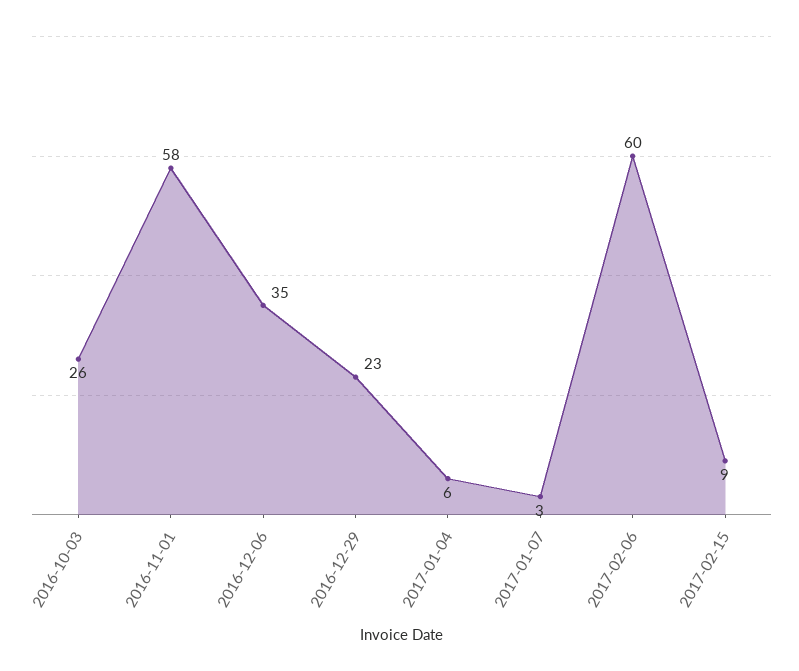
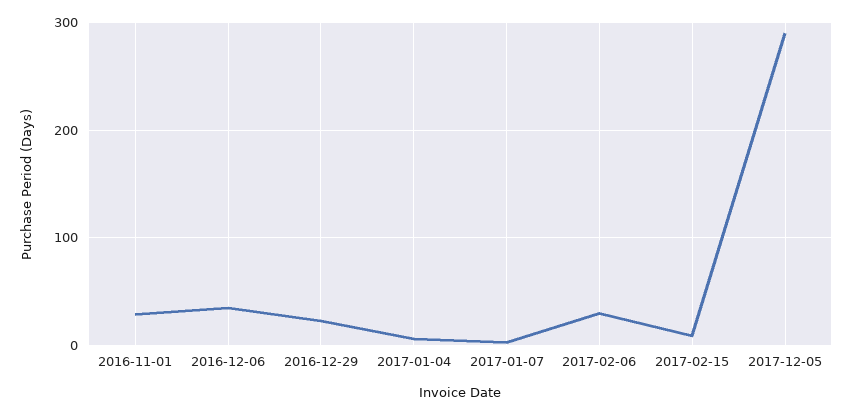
2016-10-03: 26 -> none
2016-11-01: 58 -> 30
2017-02-06: 60 -> 30
2017-12-05: none -> 290

